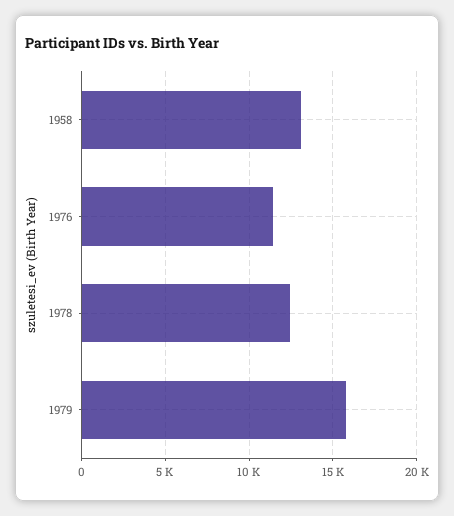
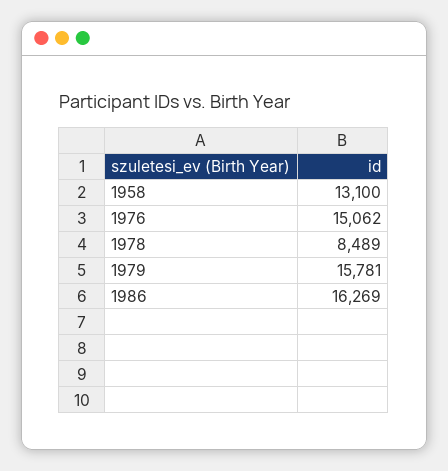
1976: 11500 -> 15062
1978: 12500 -> 8489
1986: none -> 16269

